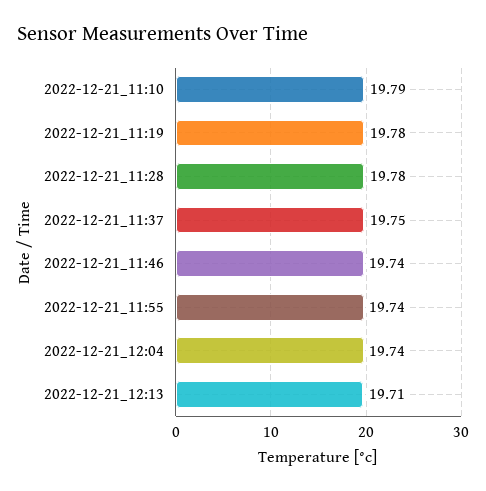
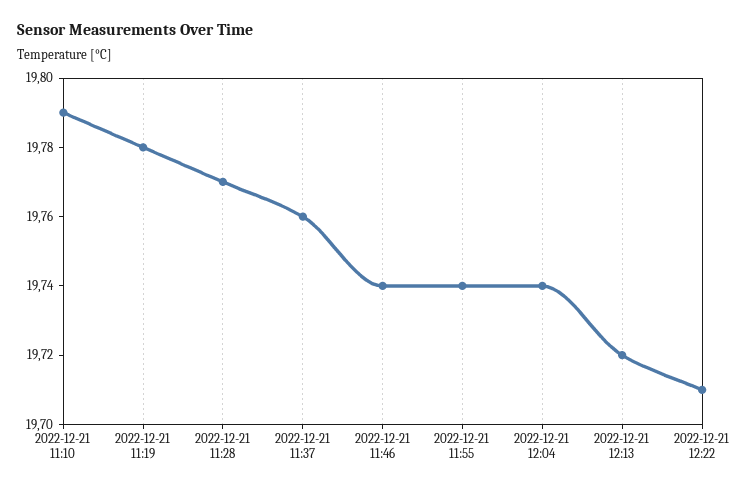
2022-12-21_11:28: 19.78 -> 19.77
2022-12-21_11:37: 19.75 -> 19.76
2022-12-21_12:13: 19.71 -> 19.72
2022-12-21 12:22: none -> 19.71

